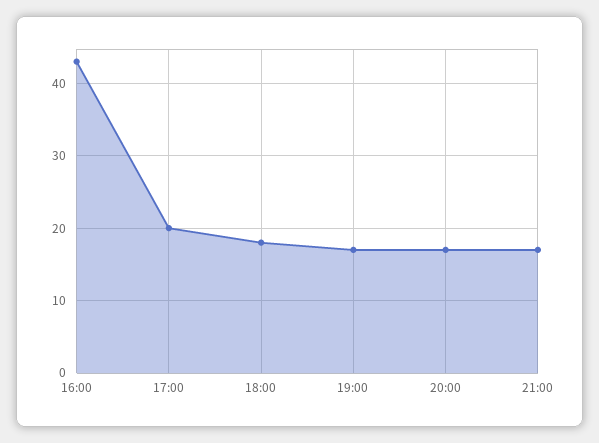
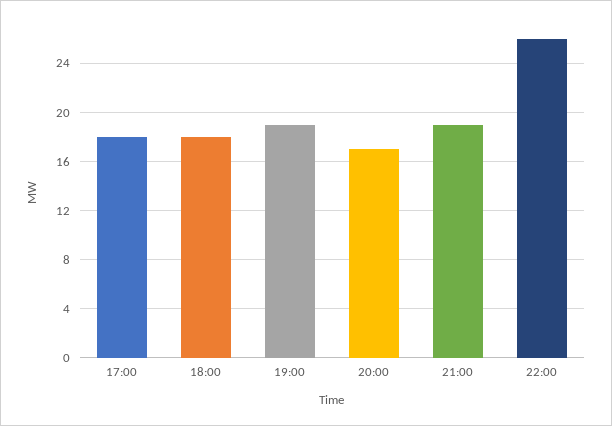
16:00: 43 -> none
17:00: 20 -> 18
19:00: 17 -> 19
21:00: 17 -> 19
22:00: none -> 26

